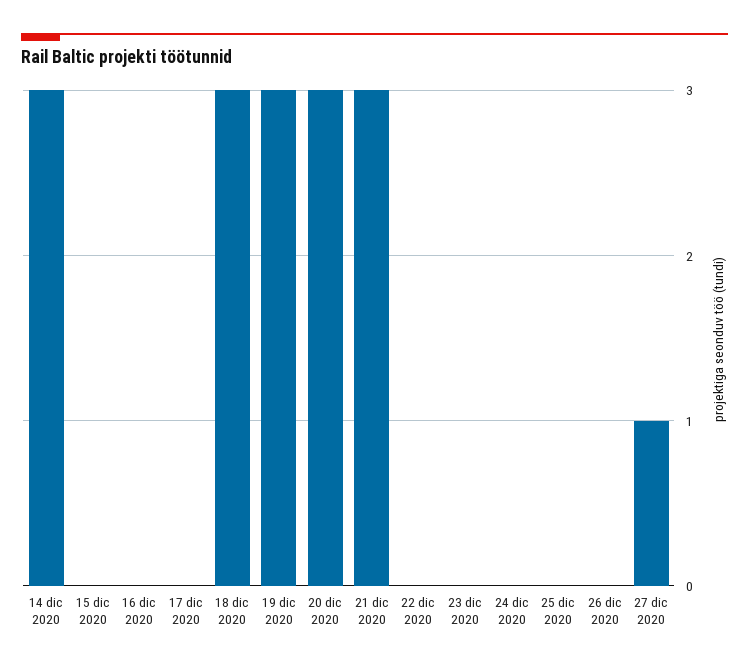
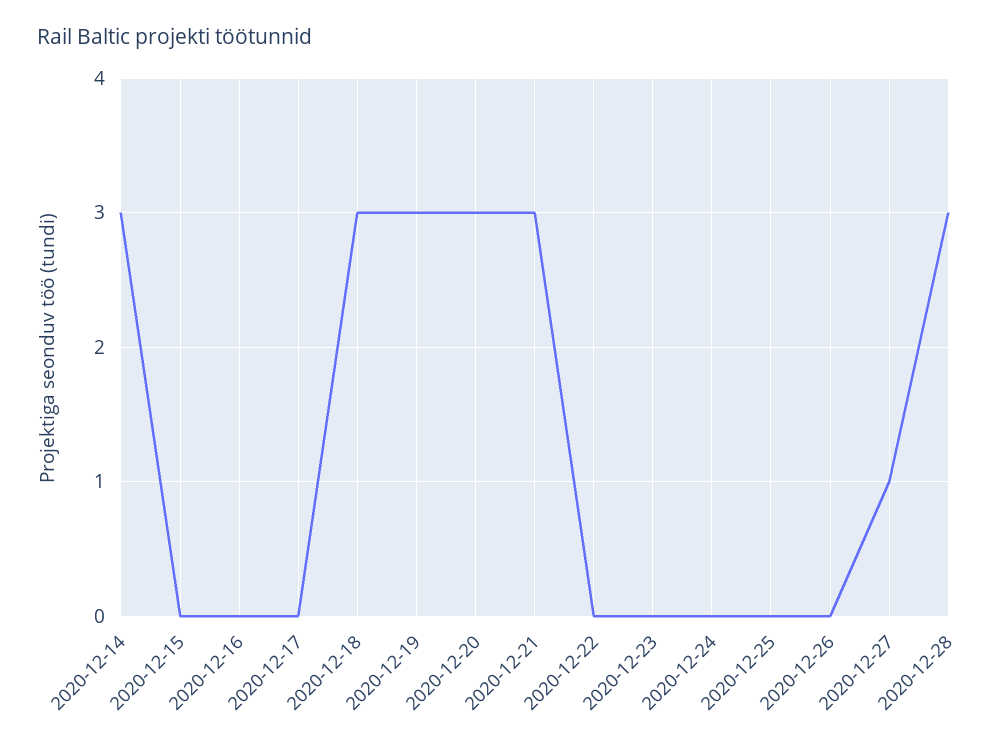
2020-12-28: none -> 3

